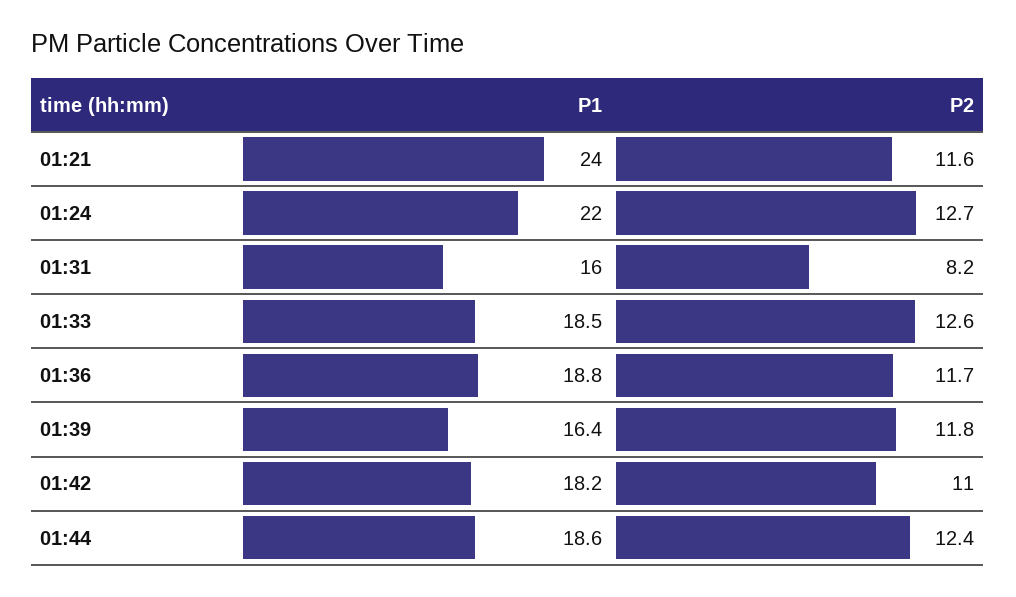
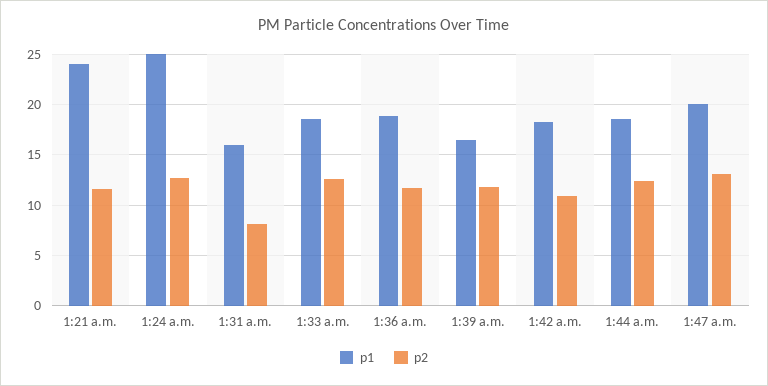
P1, 01:24: 22 -> 25
P1, 1:47 a.m.: none -> 20
P2, 1:47 a.m.: none -> 13

